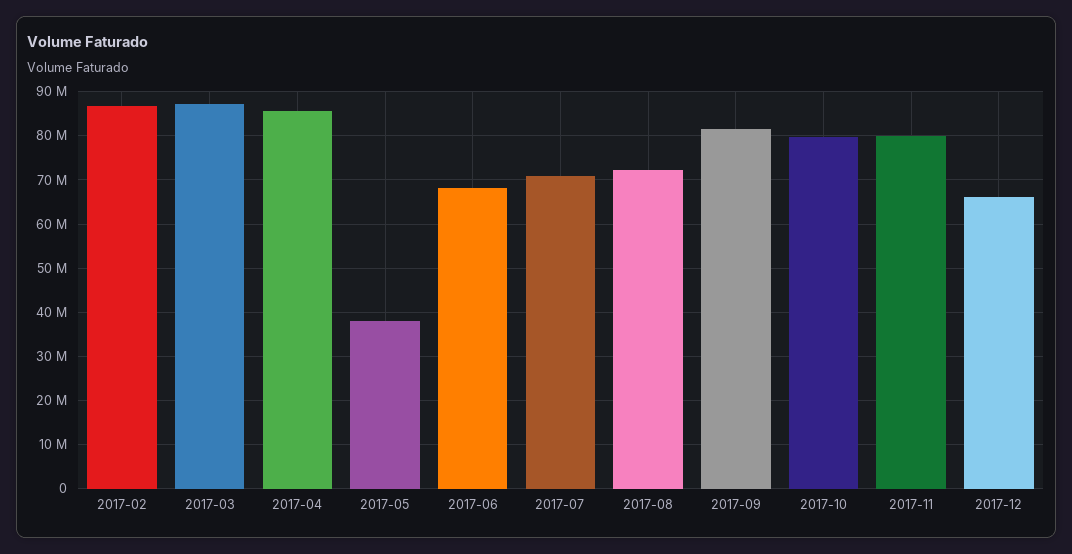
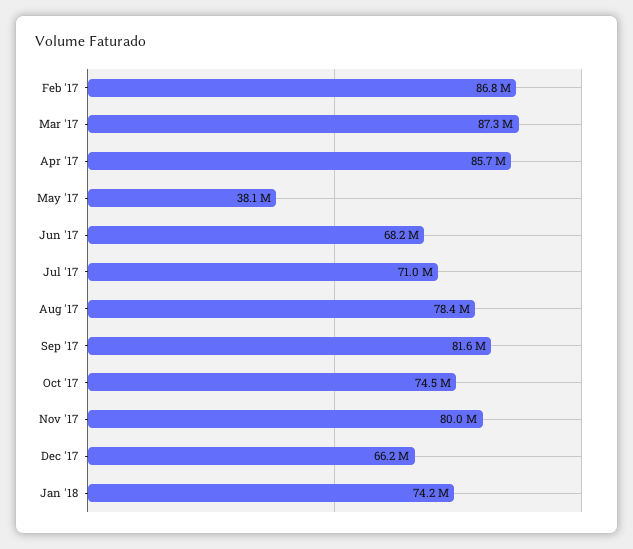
2017-08: 72000000 -> 78400000
2017-10: 80000000 -> 74500000
Jan '18: none -> 74200000

